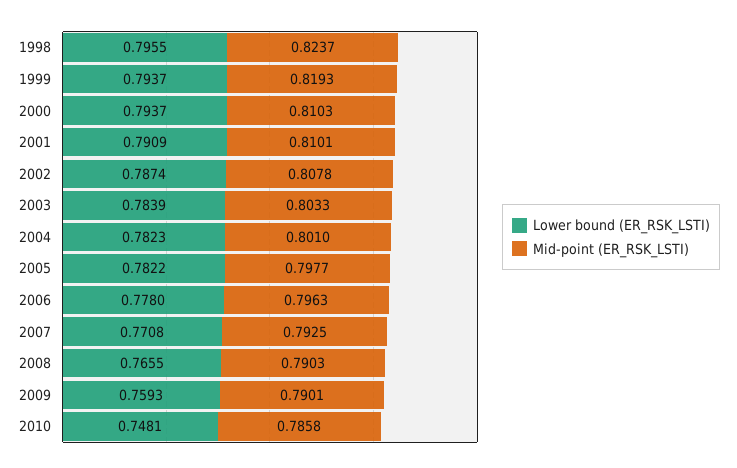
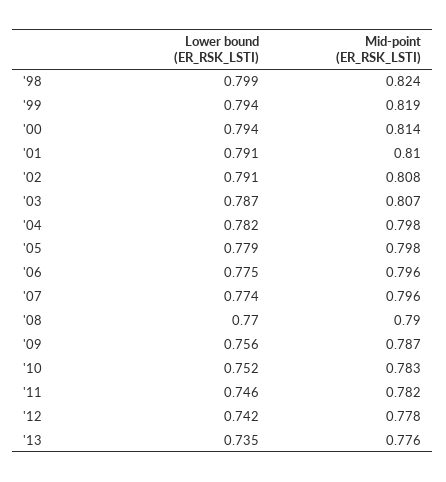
Lower bound (ER_RSK_LSTI), 1998: 0.7955 -> 0.799
Mid-point (ER_RSK_LSTI), 2000: 0.8103 -> 0.814
Lower bound (ER_RSK_LSTI), 2002: 0.7874 -> 0.791
Lower bound (ER_RSK_LSTI), 2003: 0.7839 -> 0.787
Mid-point (ER_RSK_LSTI), 2003: 0.8033 -> 0.807
Mid-point (ER_RSK_LSTI), 2004: 0.801 -> 0.798
Lower bound (ER_RSK_LSTI), 2005: 0.7822 -> 0.779
Lower bound (ER_RSK_LSTI), 2006: 0.778 -> 0.775
Lower bound (ER_RSK_LSTI), 2007: 0.7708 -> 0.774
Mid-point (ER_RSK_LSTI), 2007: 0.7925 -> 0.796
Lower bound (ER_RSK_LSTI), 2008: 0.7655 -> 0.77
Lower bound (ER_RSK_LSTI), 2009: 0.7593 -> 0.756
Mid-point (ER_RSK_LSTI), 2009: 0.7901 -> 0.787
Lower bound (ER_RSK_LSTI), 2010: 0.7481 -> 0.752
Mid-point (ER_RSK_LSTI), 2010: 0.7858 -> 0.783
Lower bound (ER_RSK_LSTI), '11: none -> 0.746
Mid-point (ER_RSK_LSTI), '11: none -> 0.782
Lower bound (ER_RSK_LSTI), '12: none -> 0.742
Mid-point (ER_RSK_LSTI), '12: none -> 0.778
Lower bound (ER_RSK_LSTI), '13: none -> 0.735
Mid-point (ER_RSK_LSTI), '13: none -> 0.776

